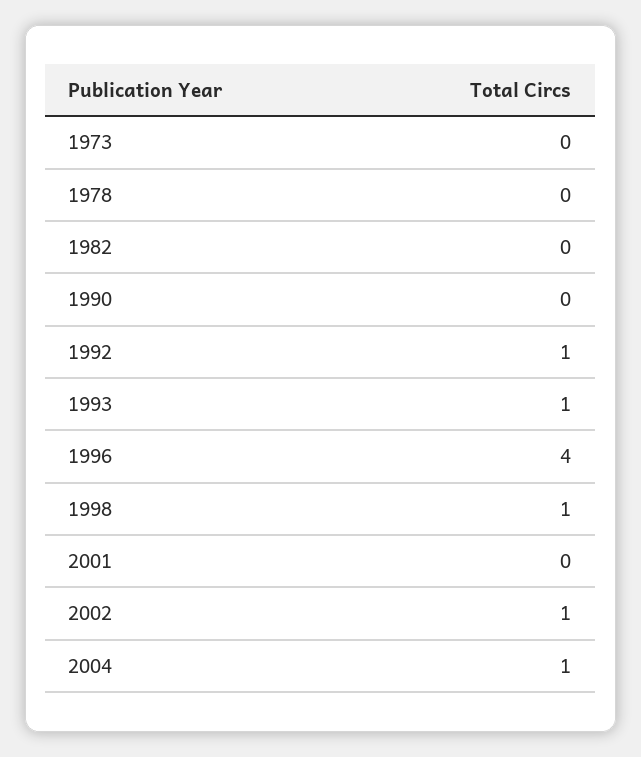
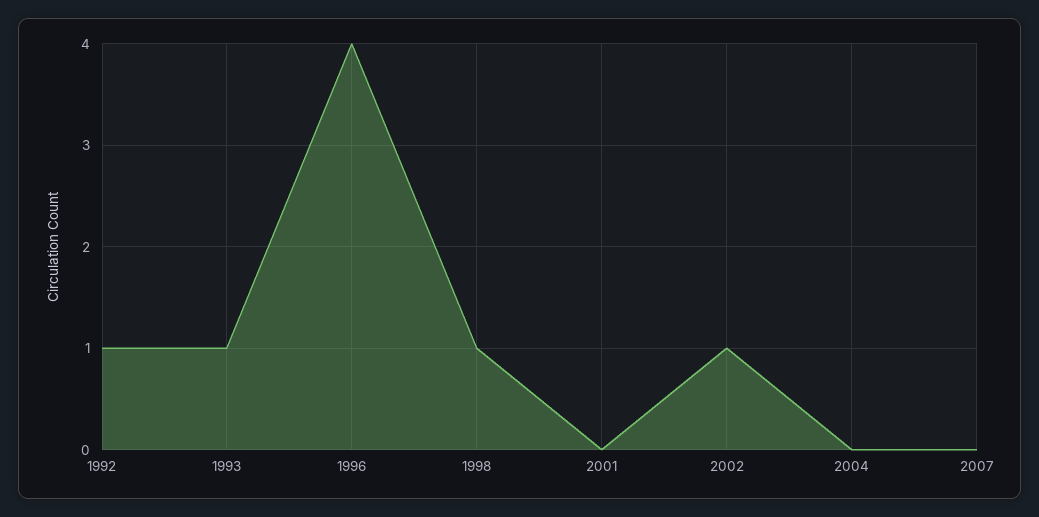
1973: 0 -> none
1978: 0 -> none
1982: 0 -> none
1990: 0 -> none
2004: 1 -> 0
2007: none -> 0

